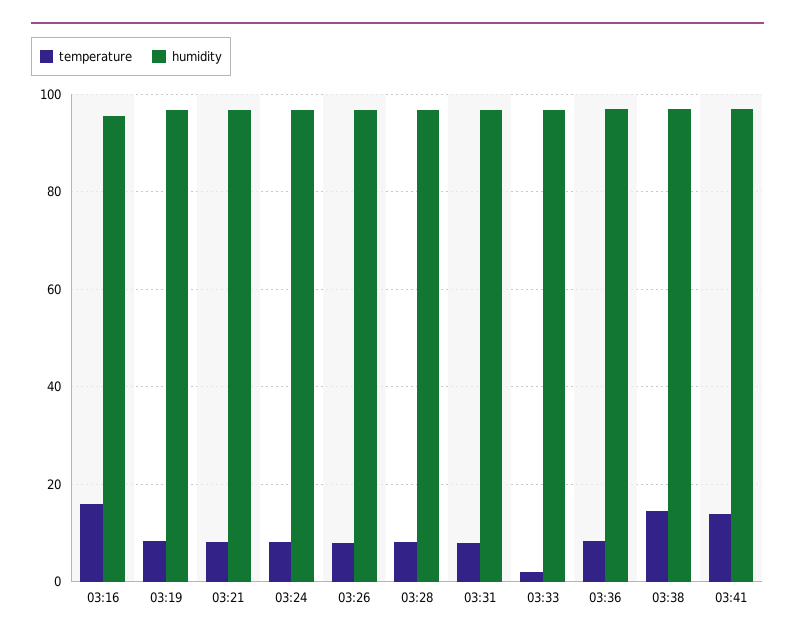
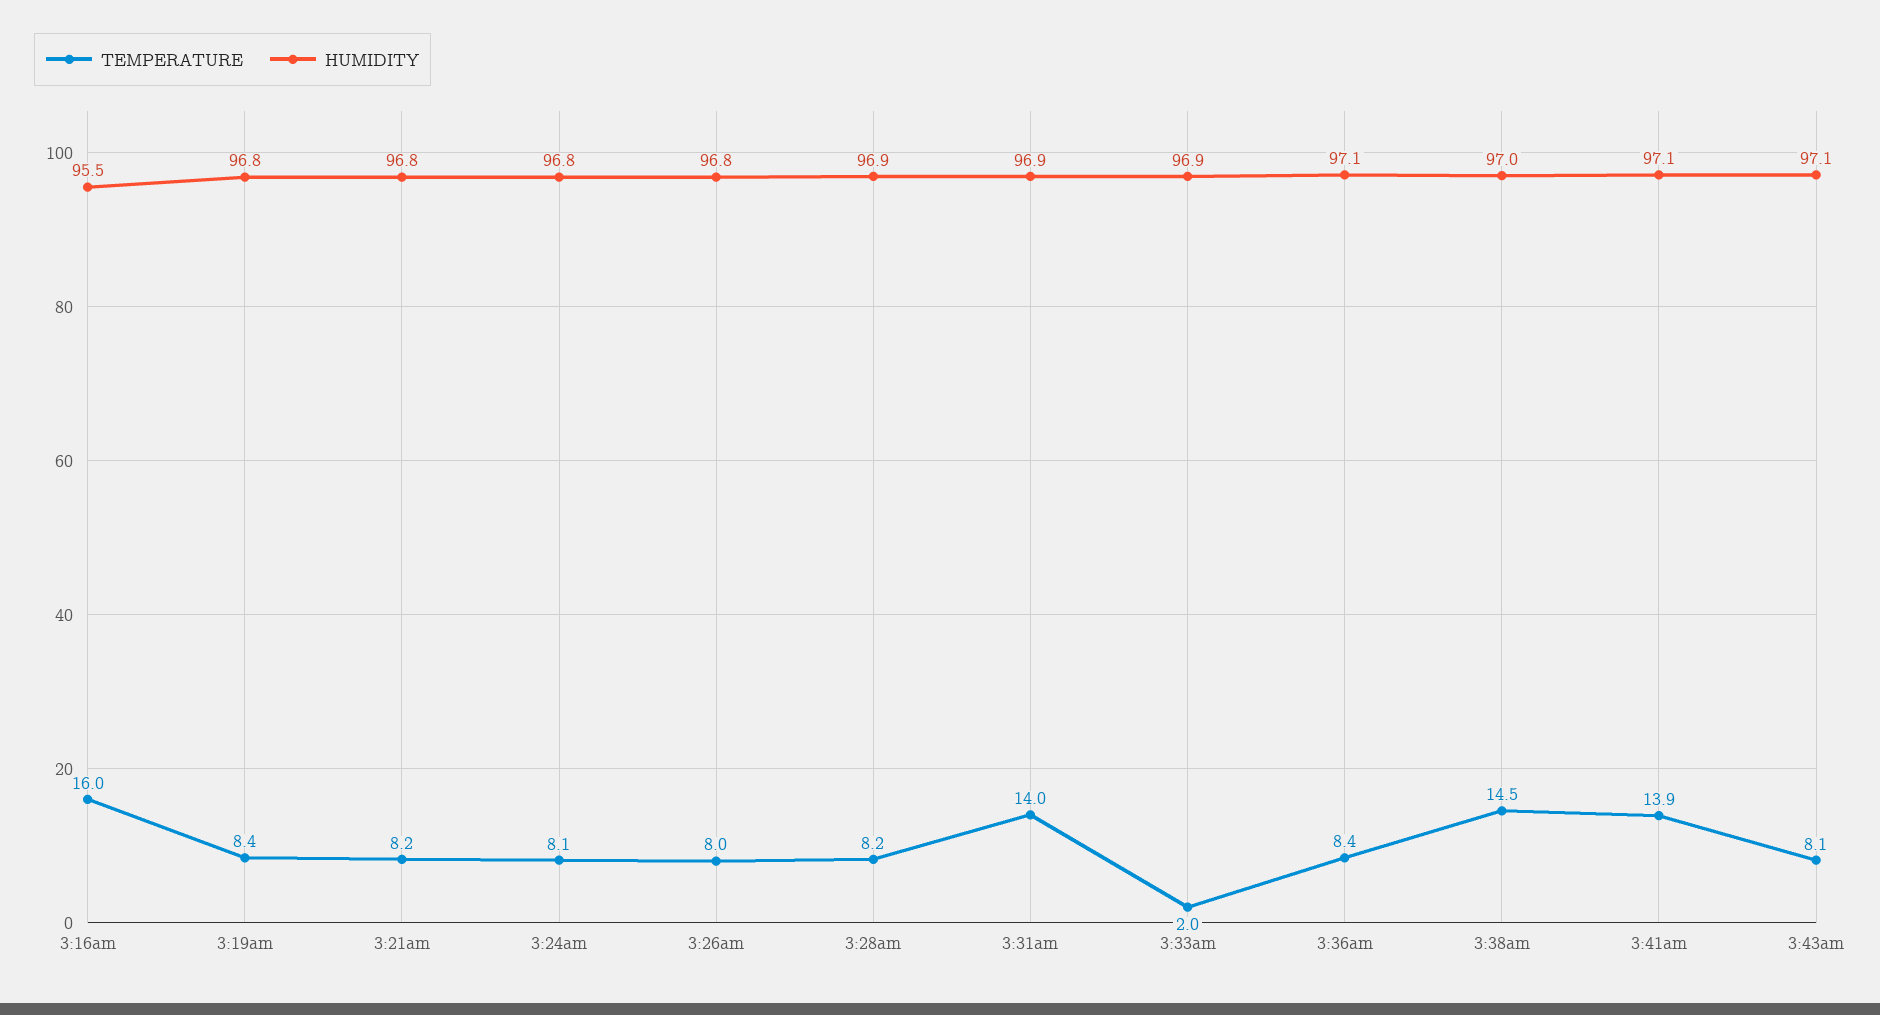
temperature, 03:31: 8 -> 14
temperature, 3:43am: none -> 8.1
humidity, 3:43am: none -> 97.1

